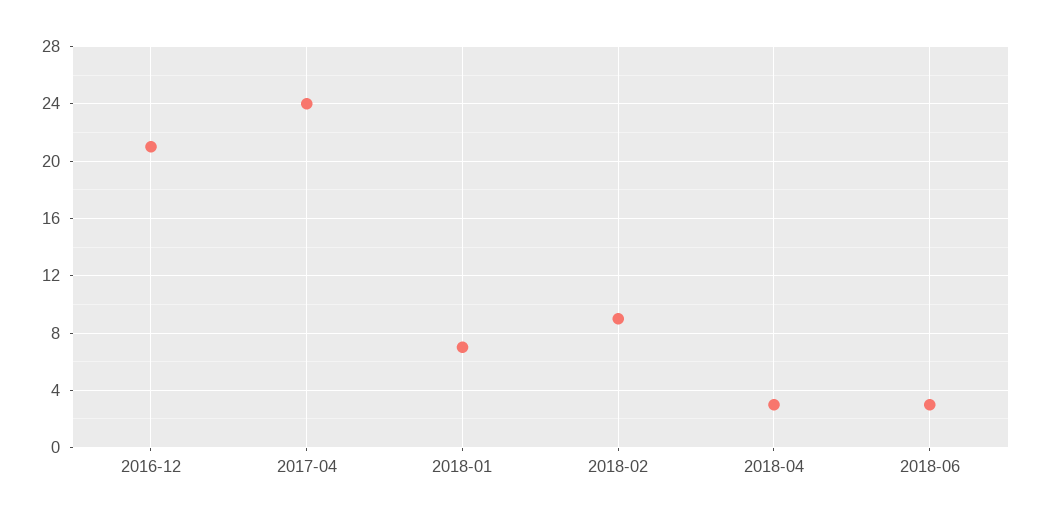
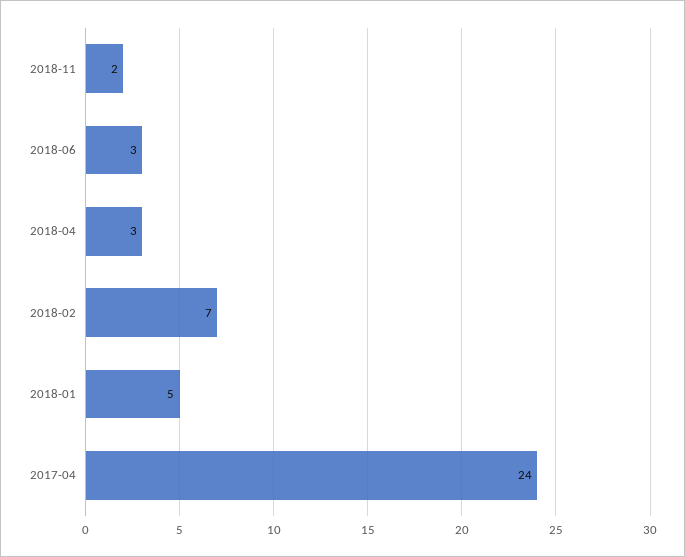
2016-12: 21 -> none
2018-01: 7 -> 5
2018-02: 9 -> 7
2018-11: none -> 2

